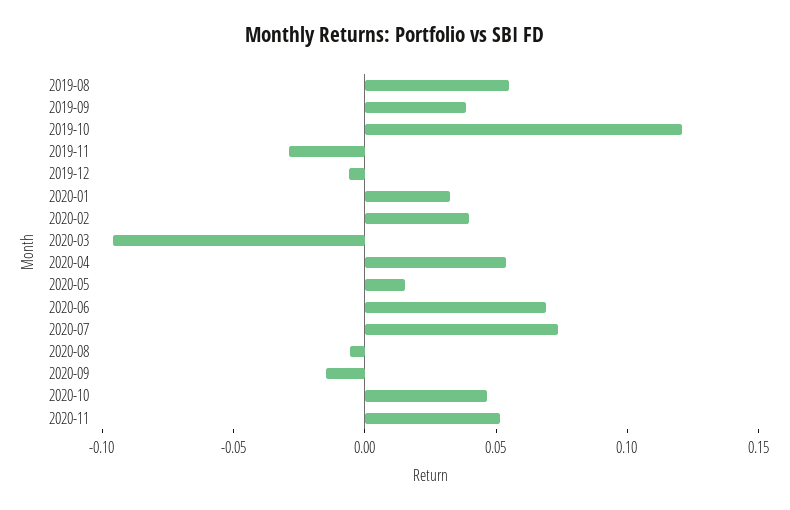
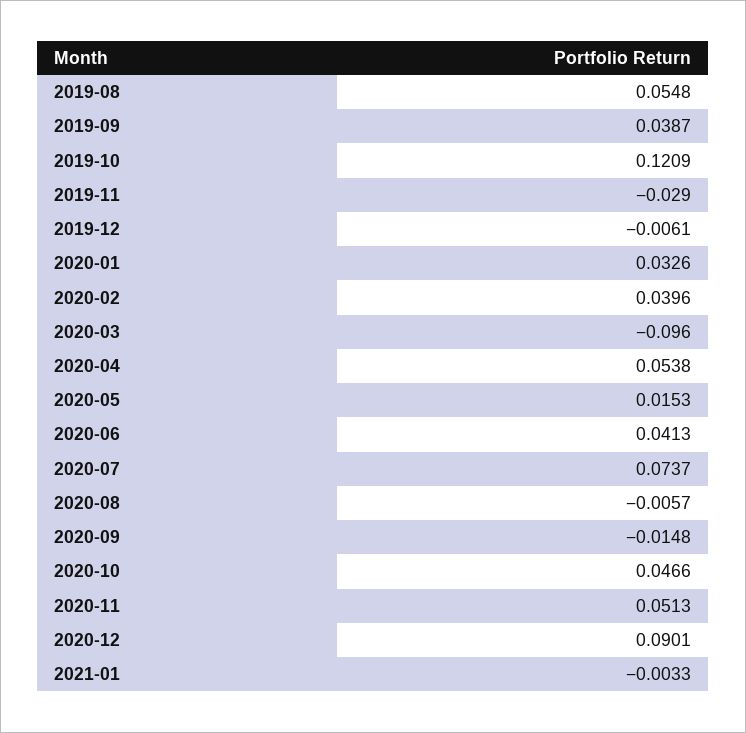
2020-06: 0.07 -> 0.0413
2020-12: none -> 0.0901
2021-01: none -> -0.0033

